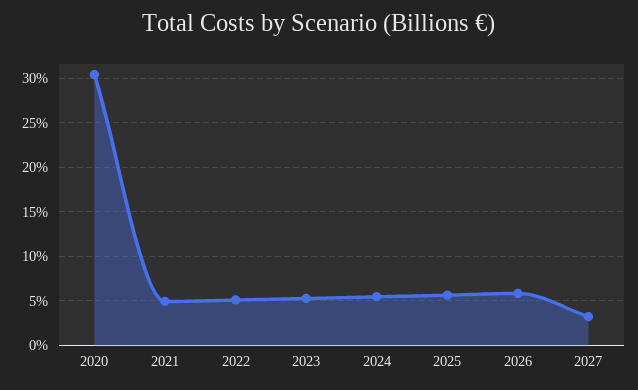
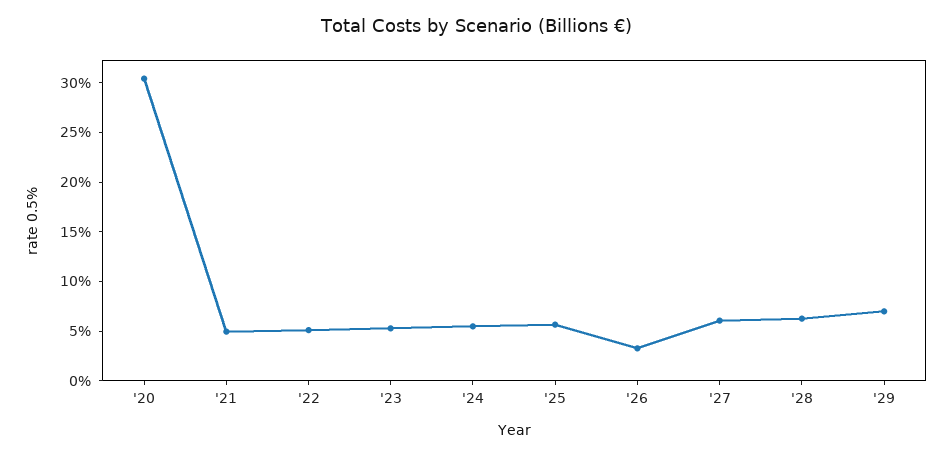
2026: 6 -> 3
2027: 3 -> 6
'28: none -> 6
'29: none -> 7

